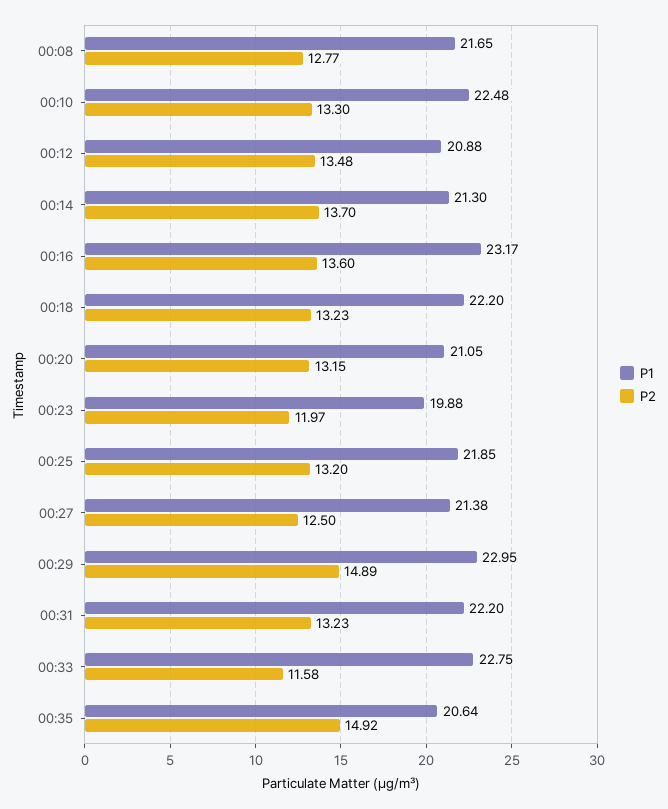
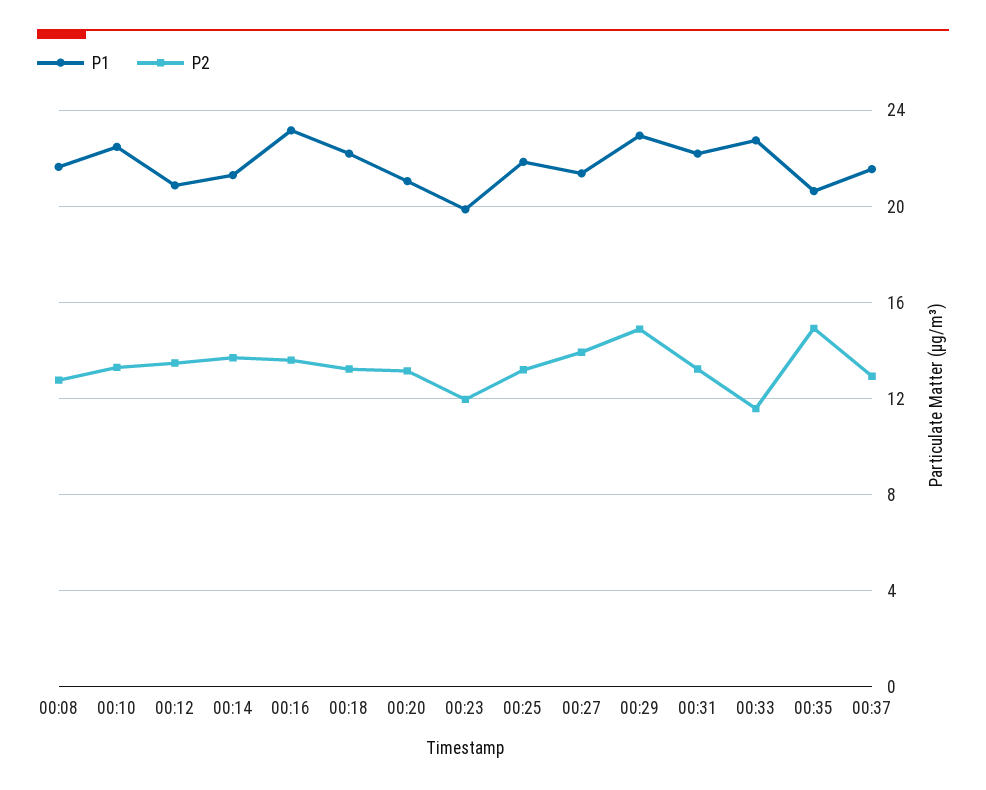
P2, 00:27: 12.5 -> 14
P1, 00:37: none -> 21.5
P2, 00:37: none -> 13

